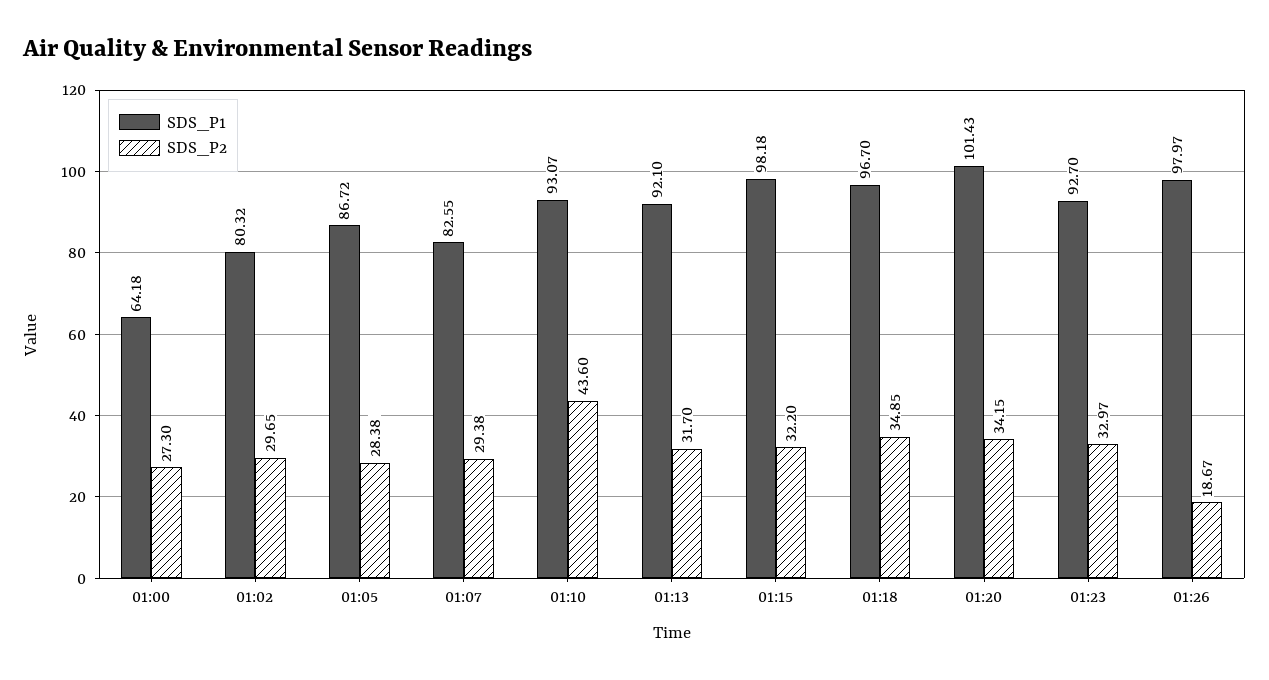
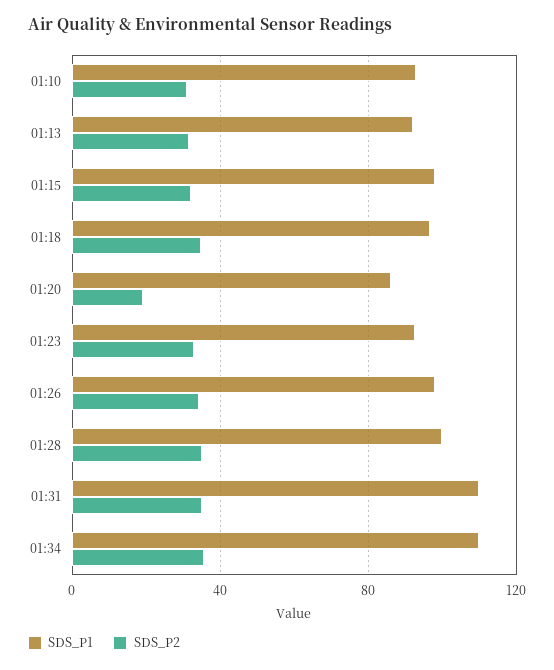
SDS_P1, 01:00: 64.18 -> none
SDS_P2, 01:00: 27.3 -> none
SDS_P1, 01:02: 80.32 -> none
SDS_P2, 01:02: 29.65 -> none
SDS_P1, 01:05: 86.72 -> none
SDS_P2, 01:05: 28.38 -> none
SDS_P1, 01:07: 82.55 -> none
SDS_P2, 01:07: 29.38 -> none
SDS_P2, 01:10: 43.6 -> 30
SDS_P1, 01:20: 101.43 -> 85
SDS_P2, 01:20: 34.15 -> 20
SDS_P2, 01:26: 18.67 -> 35
SDS_P1, 01:28: none -> 100
SDS_P2, 01:28: none -> 35
SDS_P1, 01:31: none -> 110
SDS_P2, 01:31: none -> 35
SDS_P1, 01:34: none -> 110
SDS_P2, 01:34: none -> 35

